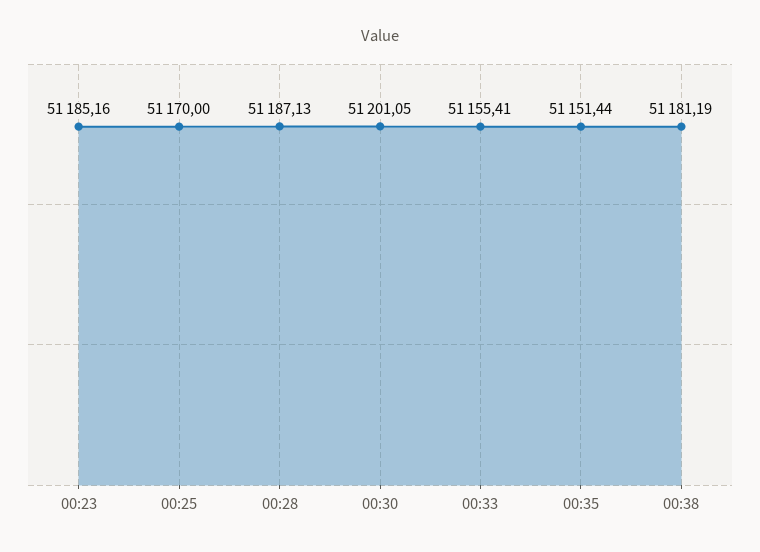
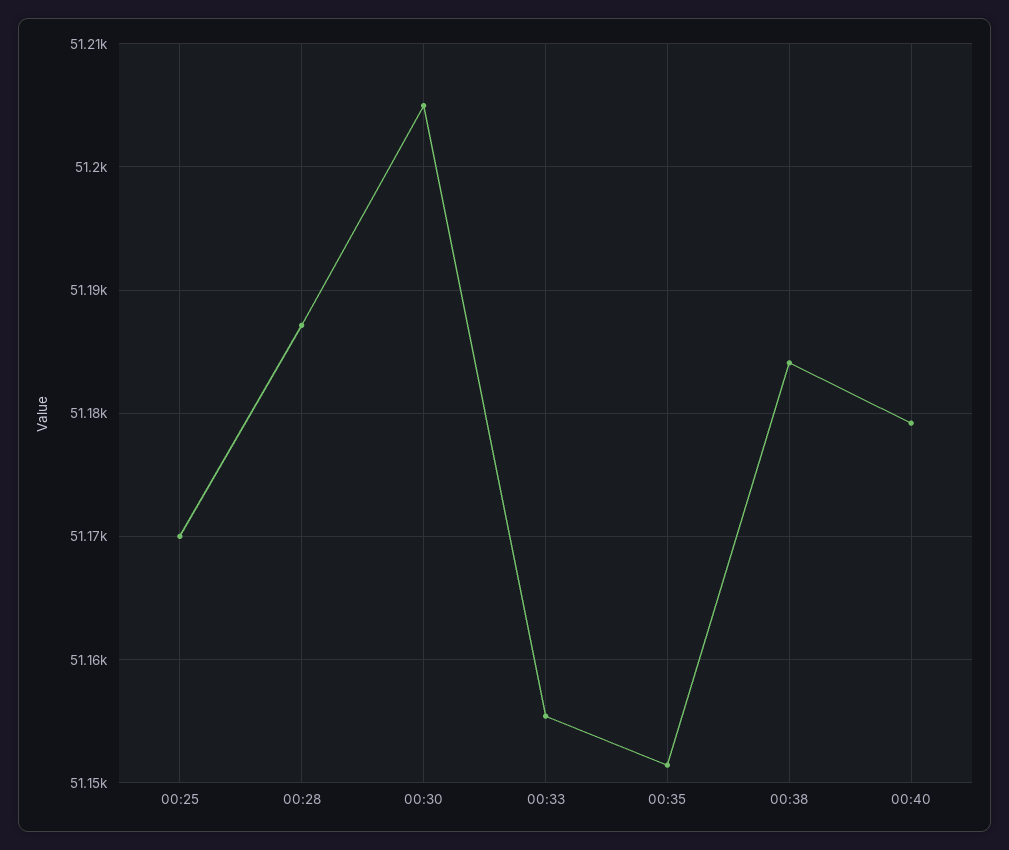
00:23: 51185.16 -> none
00:30: 51201.05 -> 51205
00:38: 51181.19 -> 51184
00:40: none -> 51179

